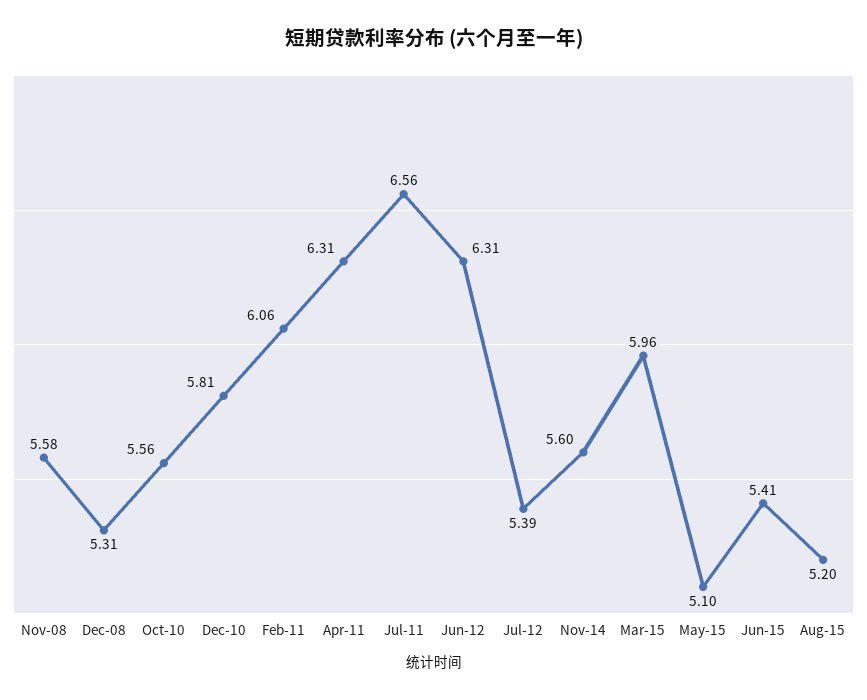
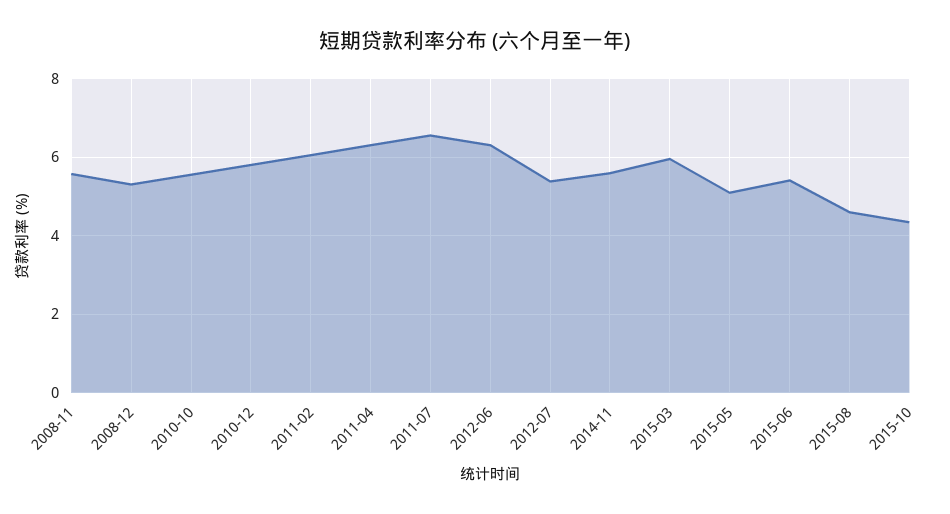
Aug-15: 5.2 -> 4.6
2015-10: none -> 4.4

